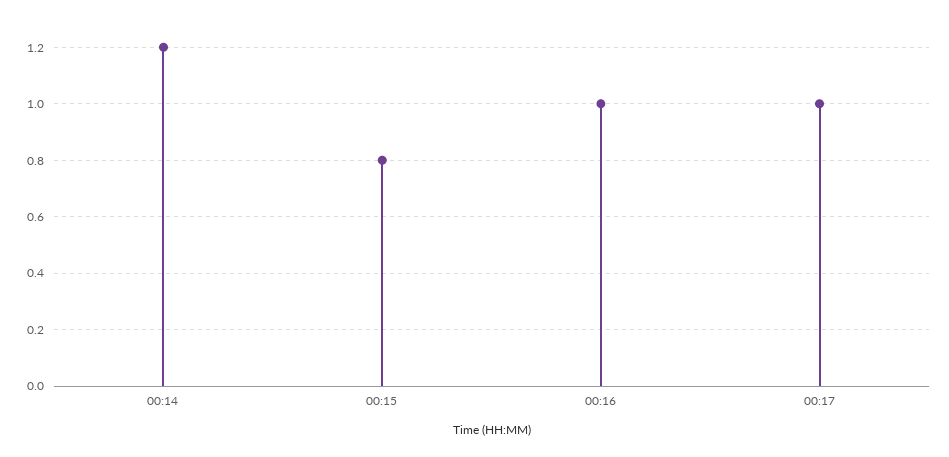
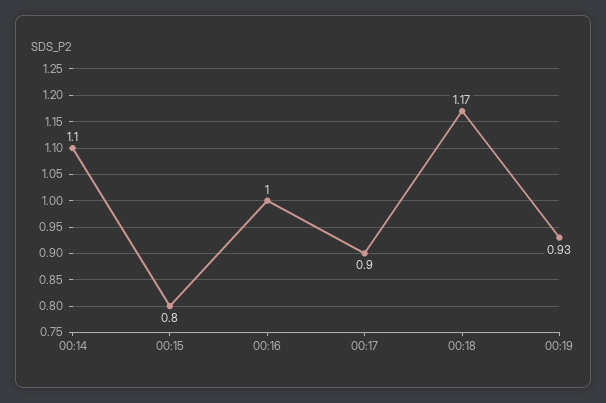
00:14: 1.2 -> 1.1
00:17: 1 -> 0.9
00:18: none -> 1.17
00:19: none -> 0.93

